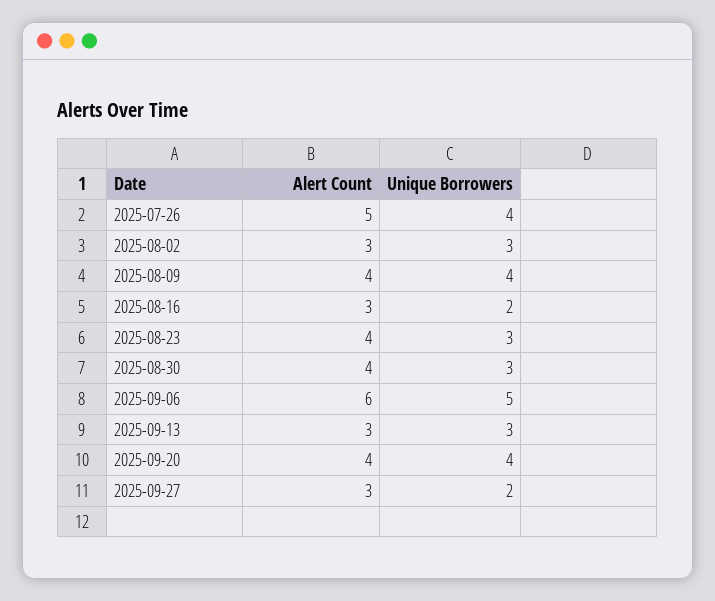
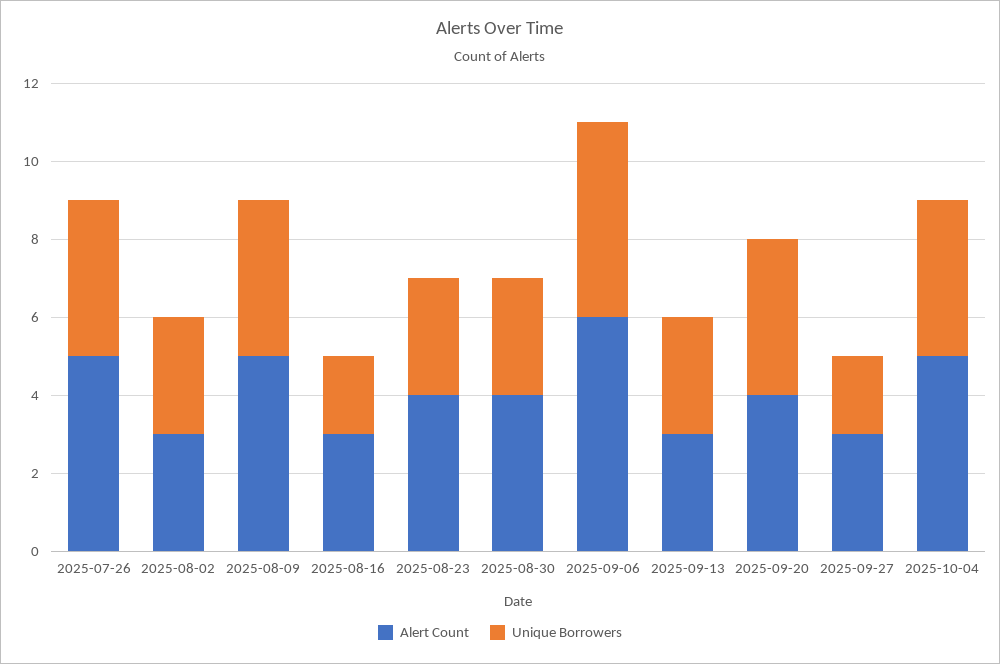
Alert Count, 2025-08-09: 4 -> 5
Alert Count, 2025-10-04: none -> 5
Unique Borrowers, 2025-10-04: none -> 4

